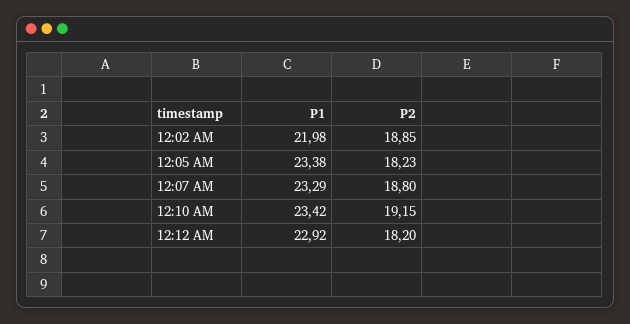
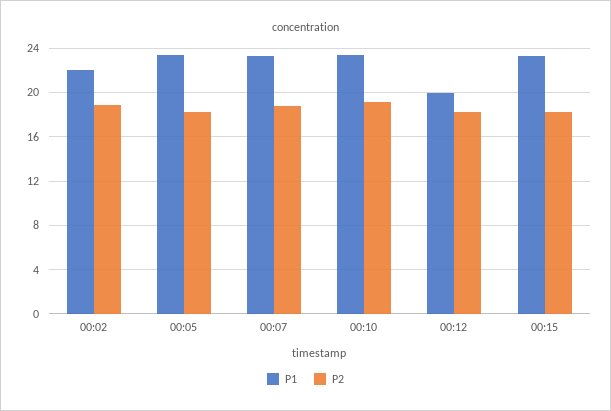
P1, 12:12 AM: 22.92 -> 20
P1, 00:15: none -> 23
P2, 00:15: none -> 18

